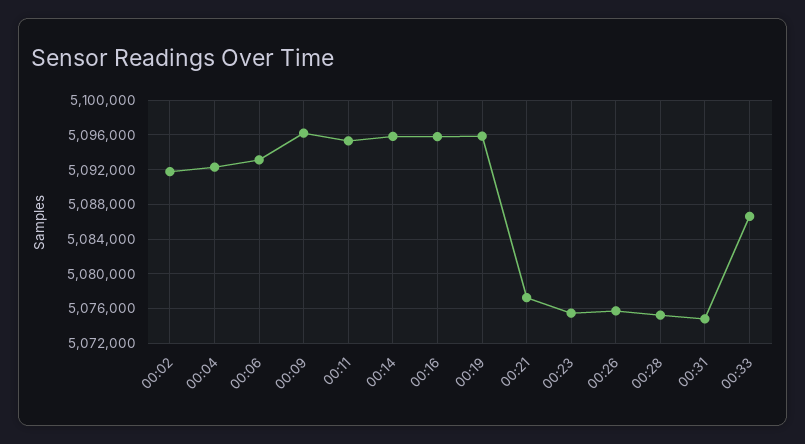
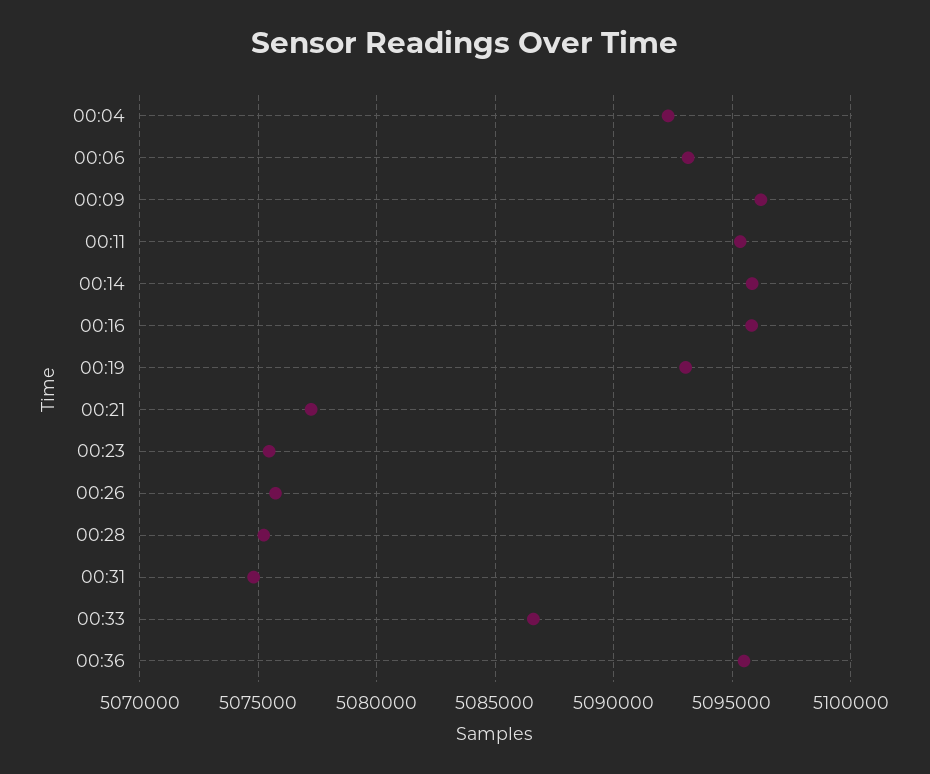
00:02: 5092000 -> none
00:19: 5096000 -> 5093000
00:36: none -> 5095500

